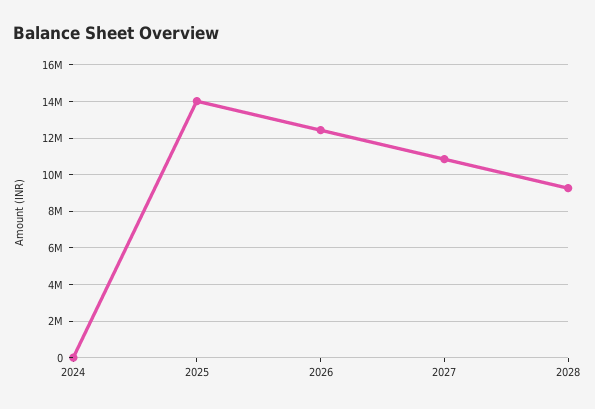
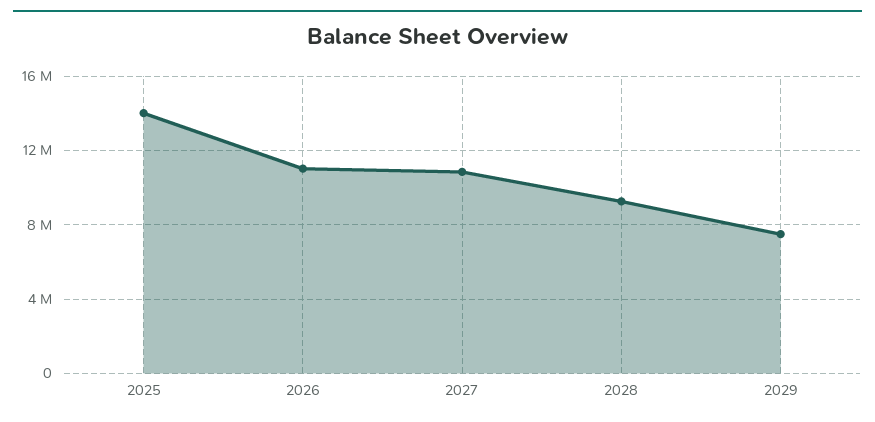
2024: 0 -> none
2026: 12500000 -> 11000000
2029: none -> 7500000

